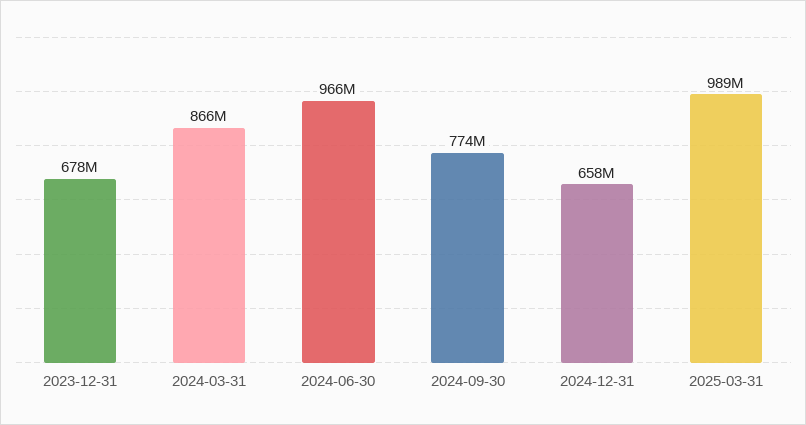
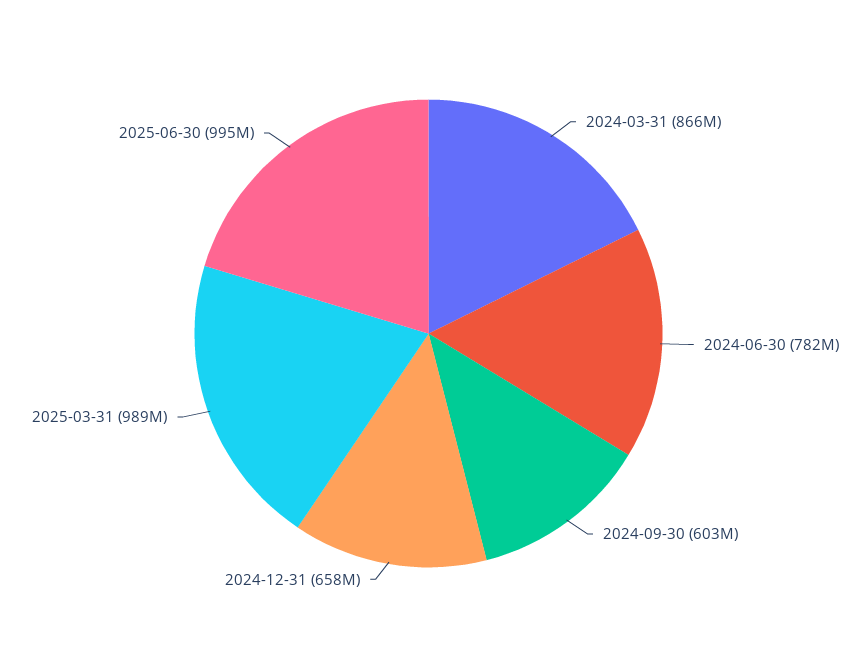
2023-12-31: 678000000 -> none
2024-06-30: 966000000 -> 782000000
2024-09-30: 774000000 -> 603000000
2025-06-30: none -> 995000000

